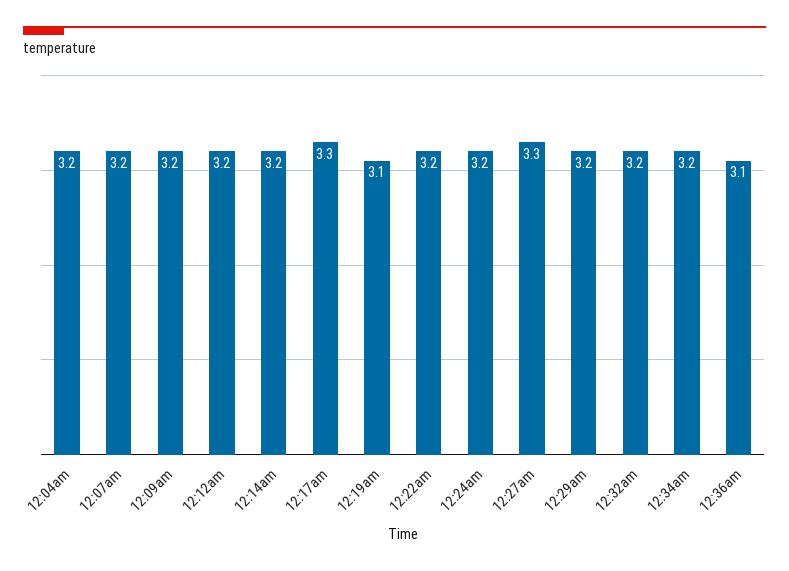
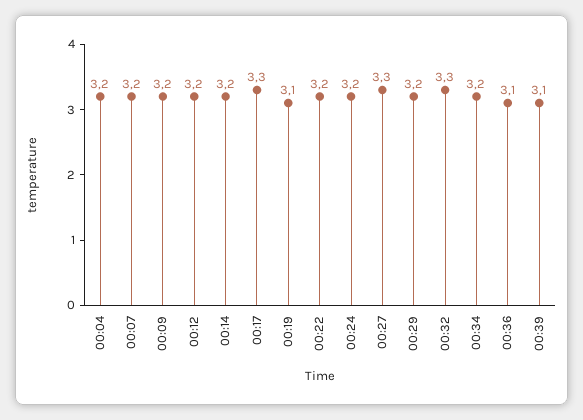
12:32am: 3.2 -> 3.3
00:39: none -> 3.1

